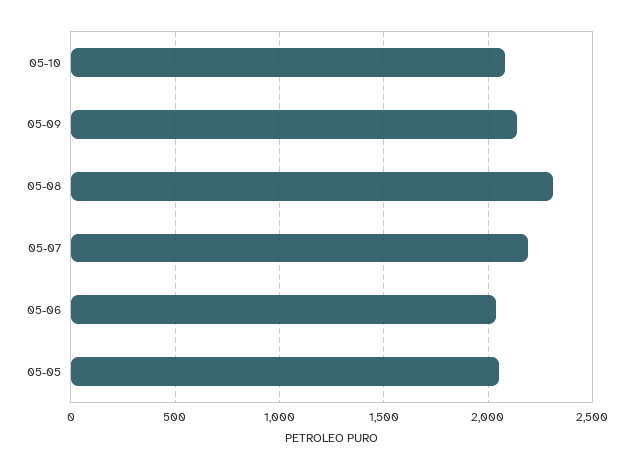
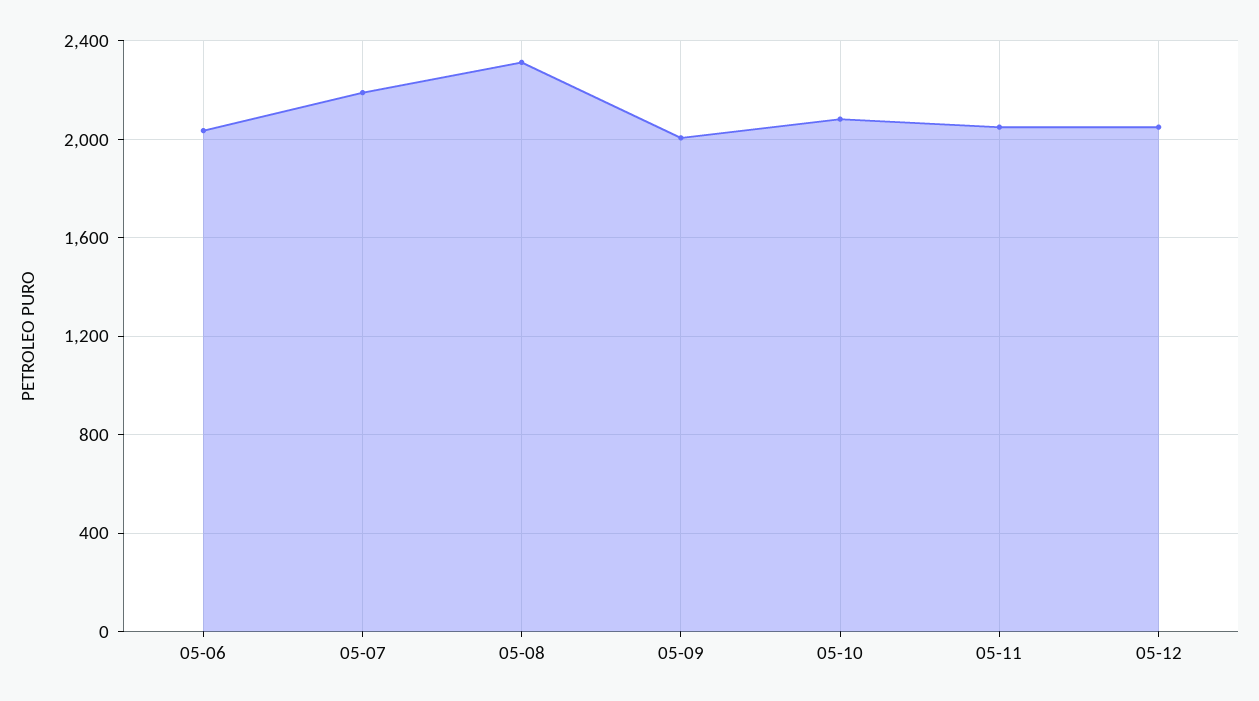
05-09: 2150 -> 2000
05-05: 2050 -> none
05-11: none -> 2050
05-12: none -> 2050

